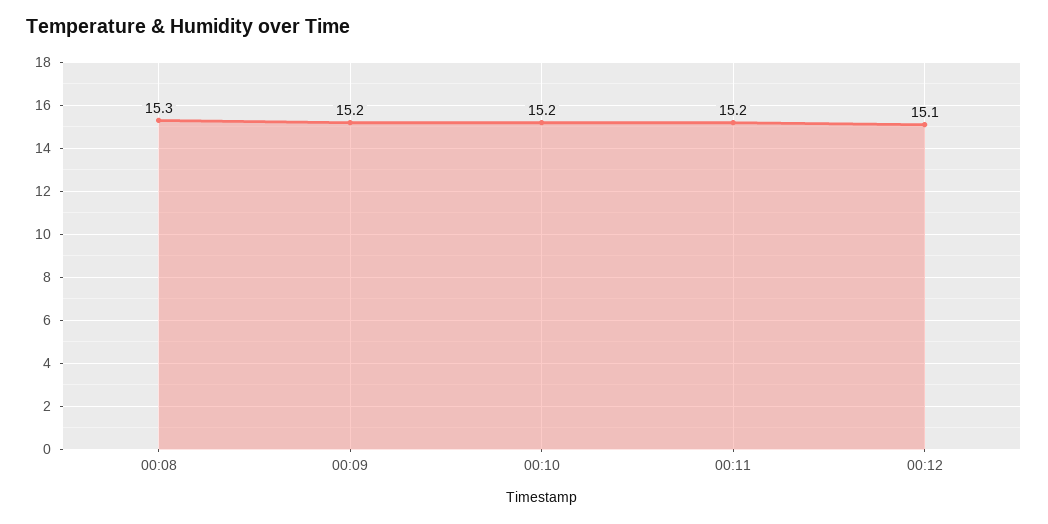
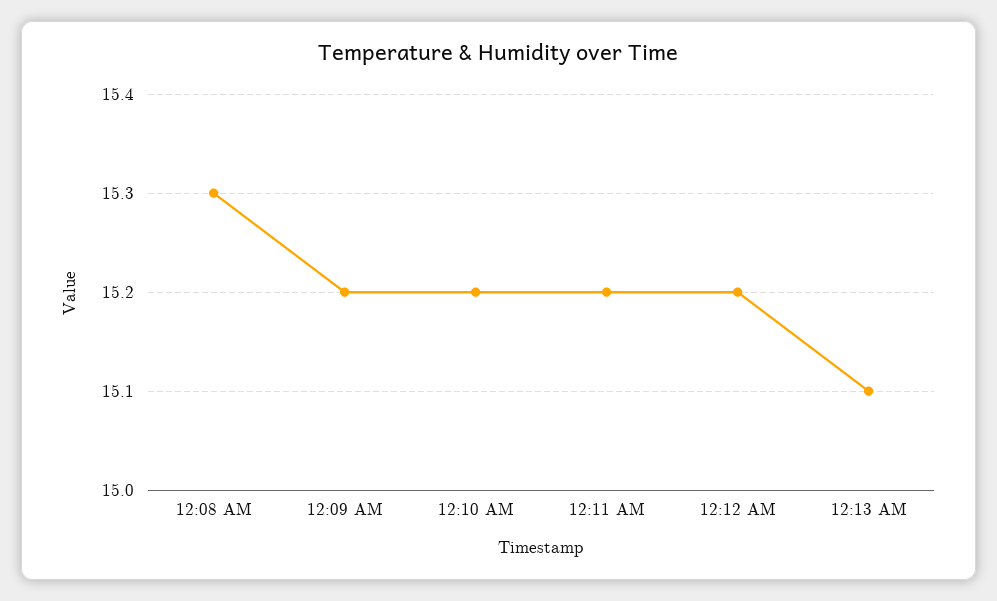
00:12: 15.1 -> 15.2
12:13 AM: none -> 15.1

